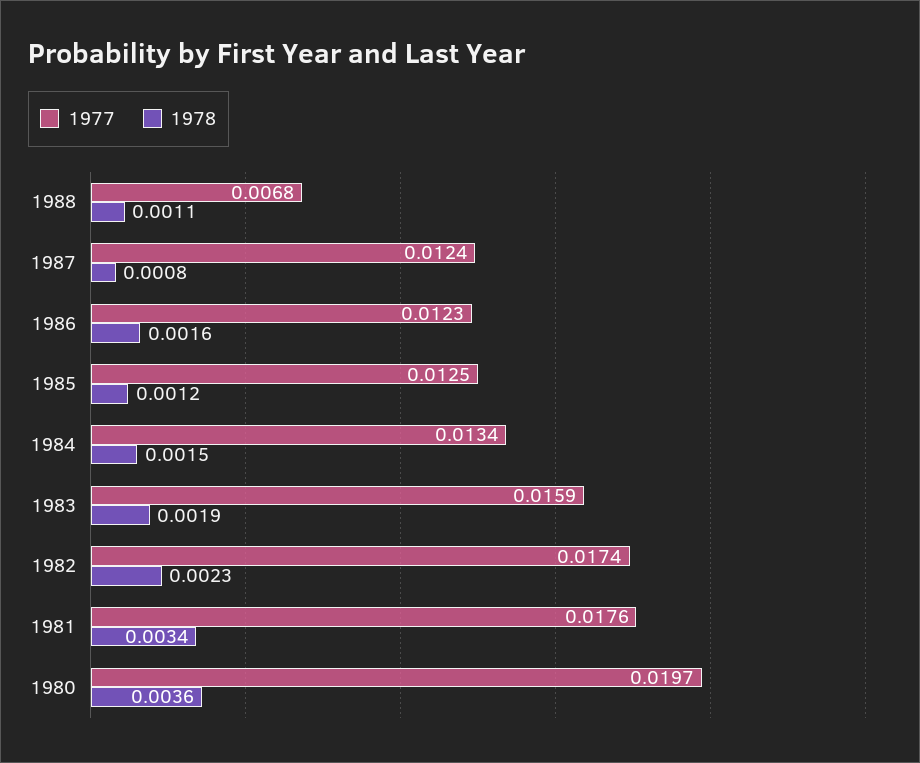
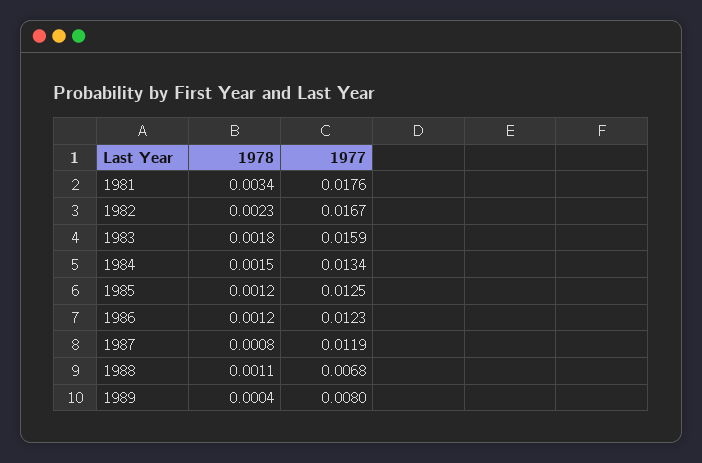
1977, 1987: 0.0124 -> 0.0119
1978, 1986: 0.0016 -> 0.0012
1978, 1983: 0.0019 -> 0.0018
1977, 1982: 0.0174 -> 0.0167
1977, 1980: 0.0197 -> none
1978, 1980: 0.0036 -> none
1978, 1989: none -> 0.0004
1977, 1989: none -> 0.008

